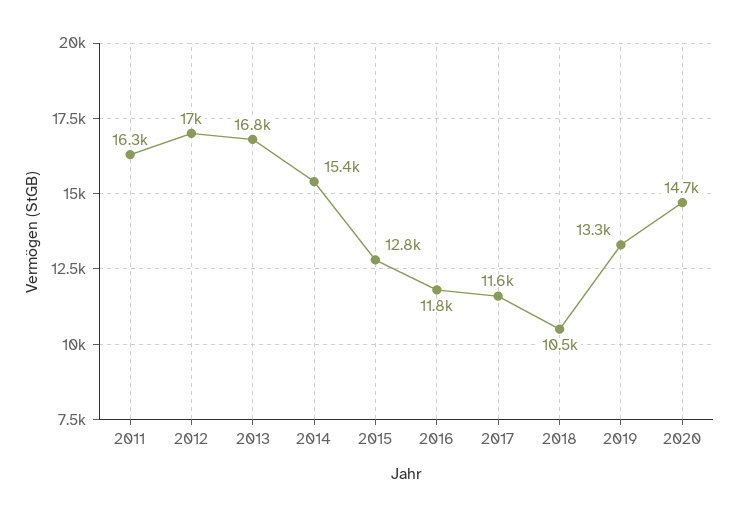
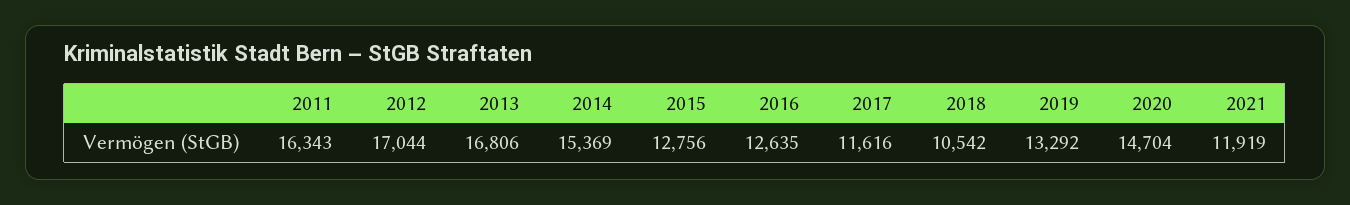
2016: 11800 -> 12635
2021: none -> 11919

